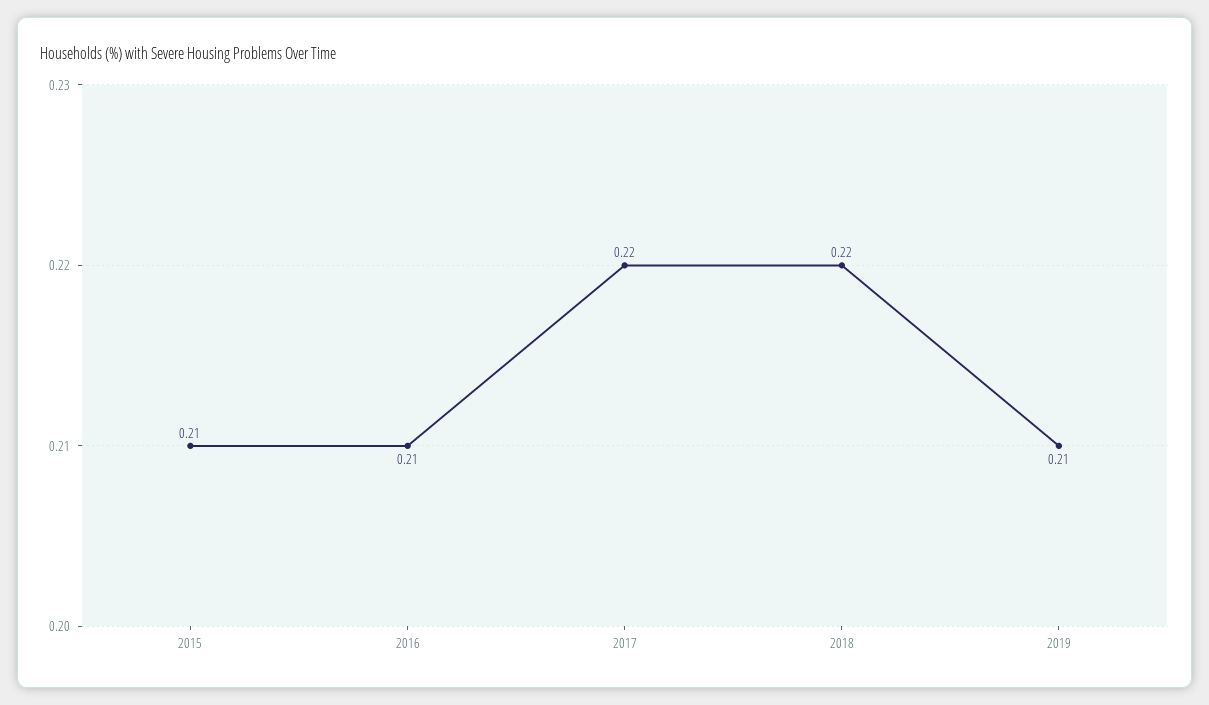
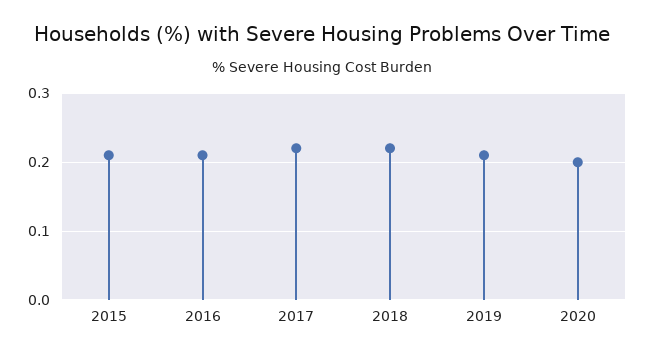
2020: none -> 0.2

